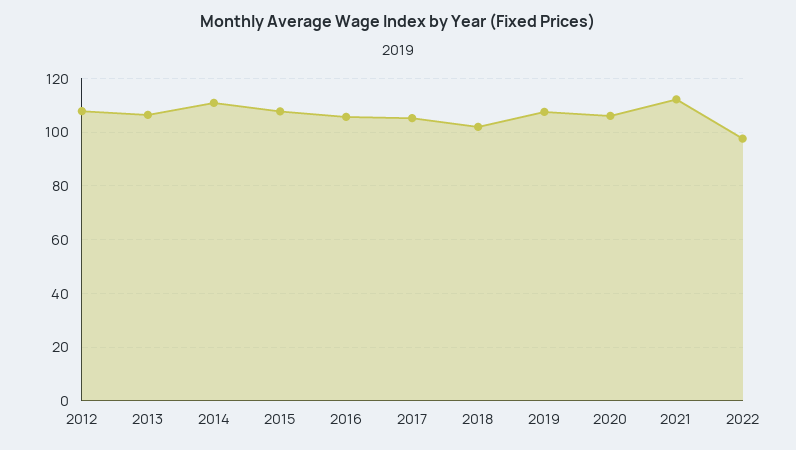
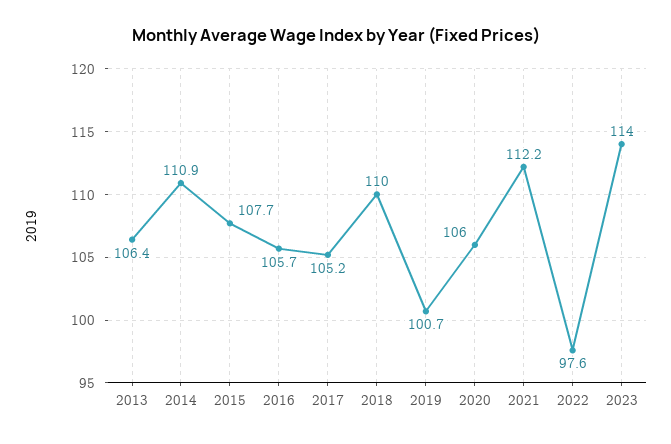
2012: 107.5 -> none
2018: 102.5 -> 110
2019: 107.5 -> 100.7
2023: none -> 114

